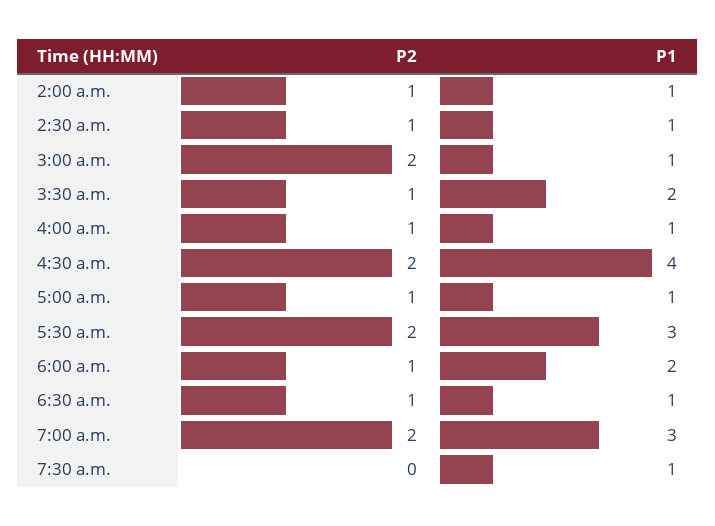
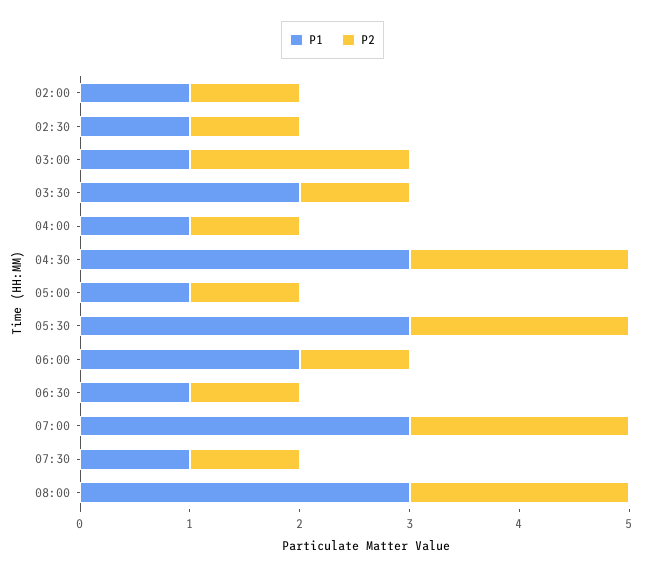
P1, 4:30 a.m.: 4 -> 3
P2, 7:30 a.m.: 0 -> 1
P1, 08:00: none -> 3
P2, 08:00: none -> 2

